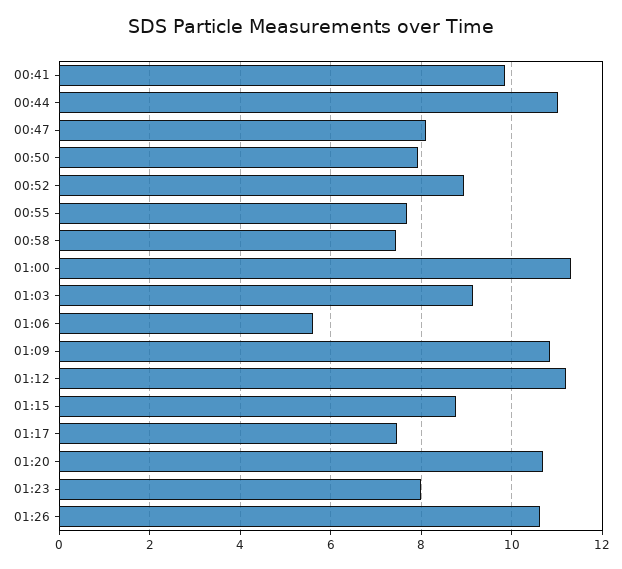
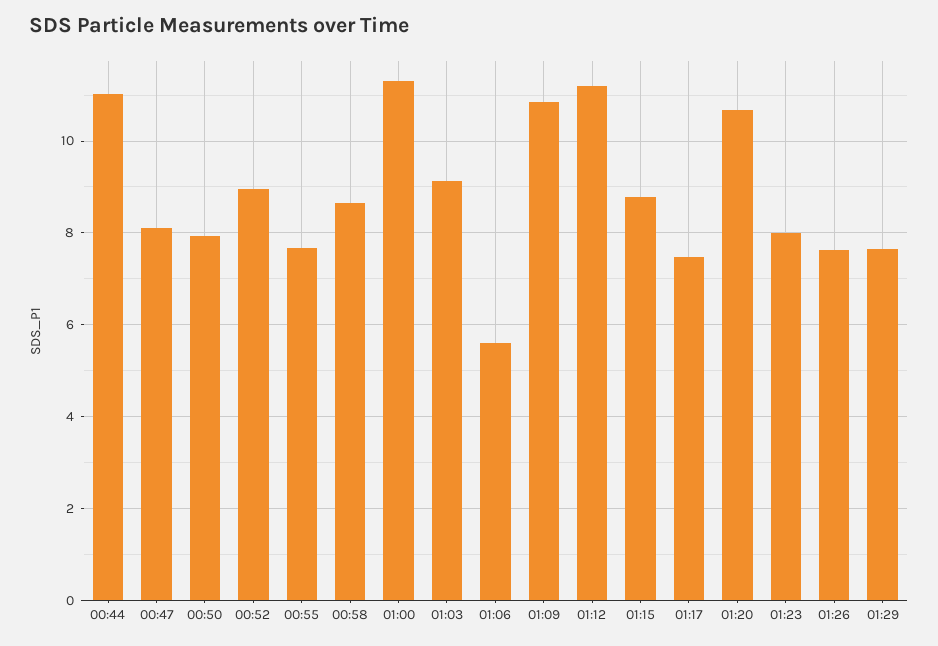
00:41: 9.8 -> none
00:58: 7.4 -> 8.6
01:26: 10.6 -> 7.6
01:29: none -> 7.6

